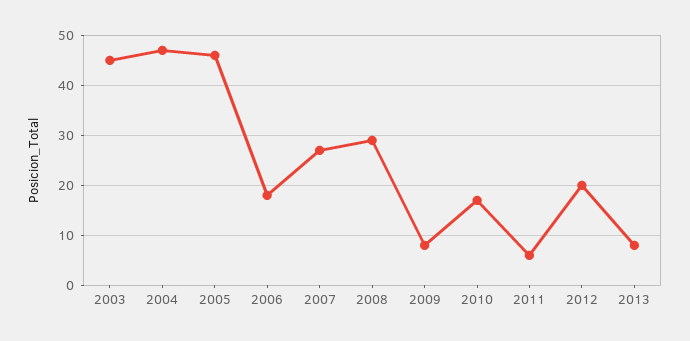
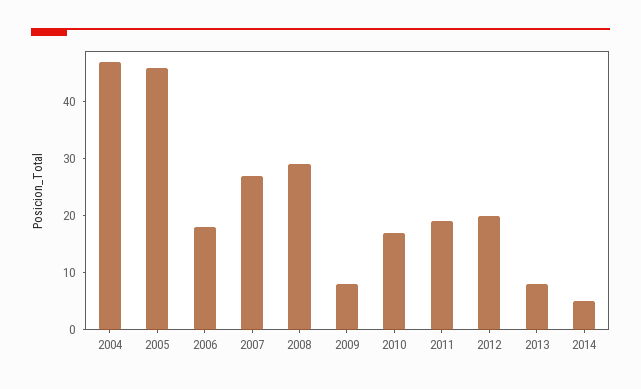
2003: 45 -> none
2011: 5 -> 20
2014: none -> 5

